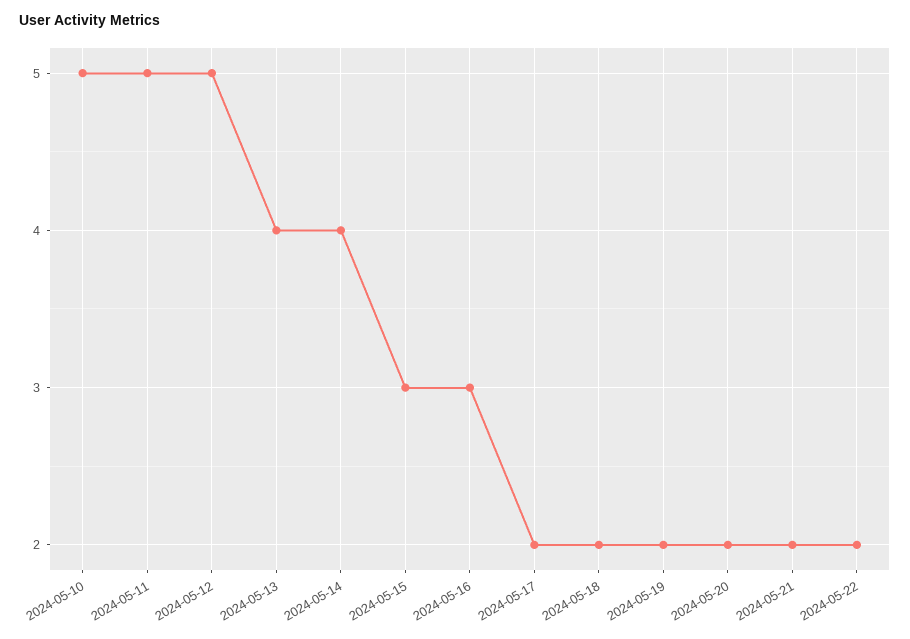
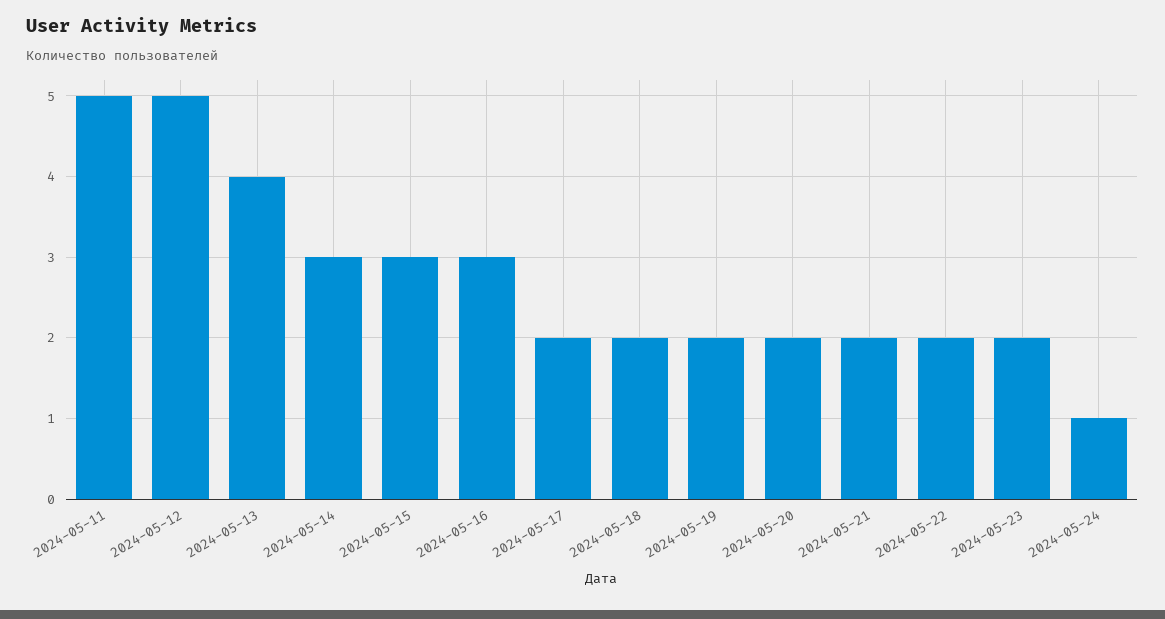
2024-05-10: 5 -> none
2024-05-14: 4 -> 3
2024-05-23: none -> 2
2024-05-24: none -> 1

